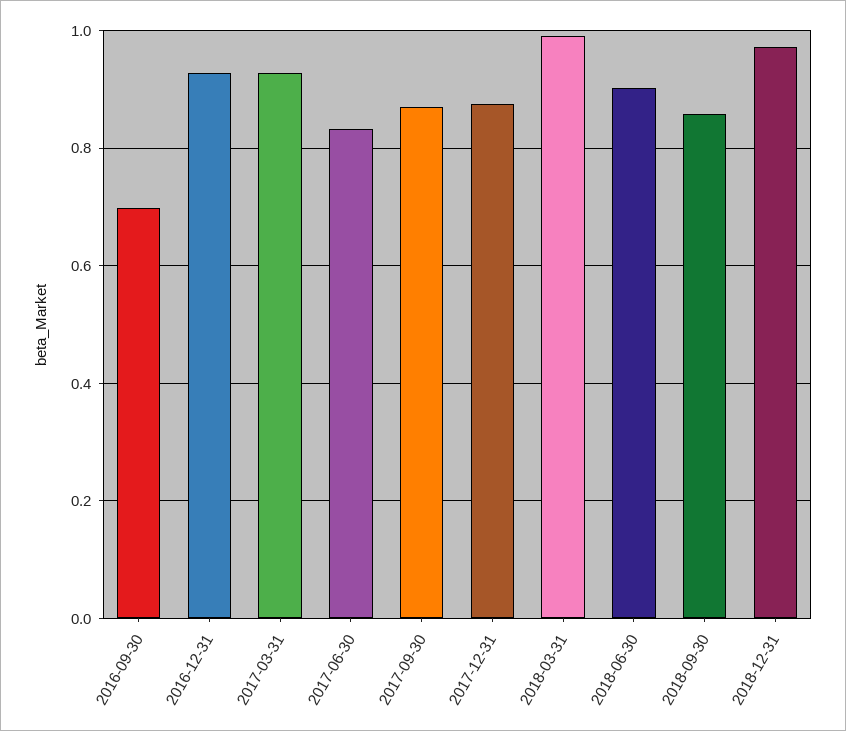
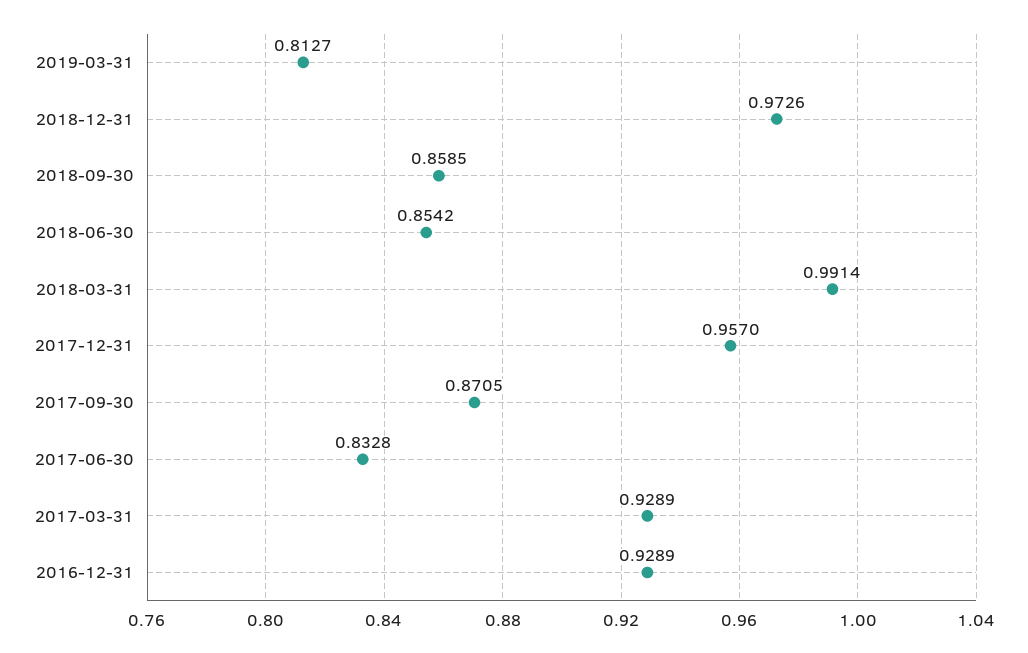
2016-09-30: 0.7 -> none
2017-12-31: 0.88 -> 0.957
2018-06-30: 0.9 -> 0.8542
2019-03-31: none -> 0.8127

